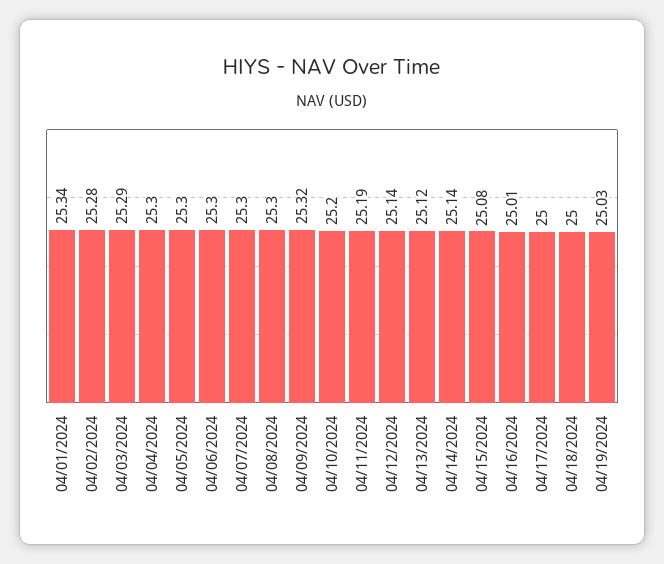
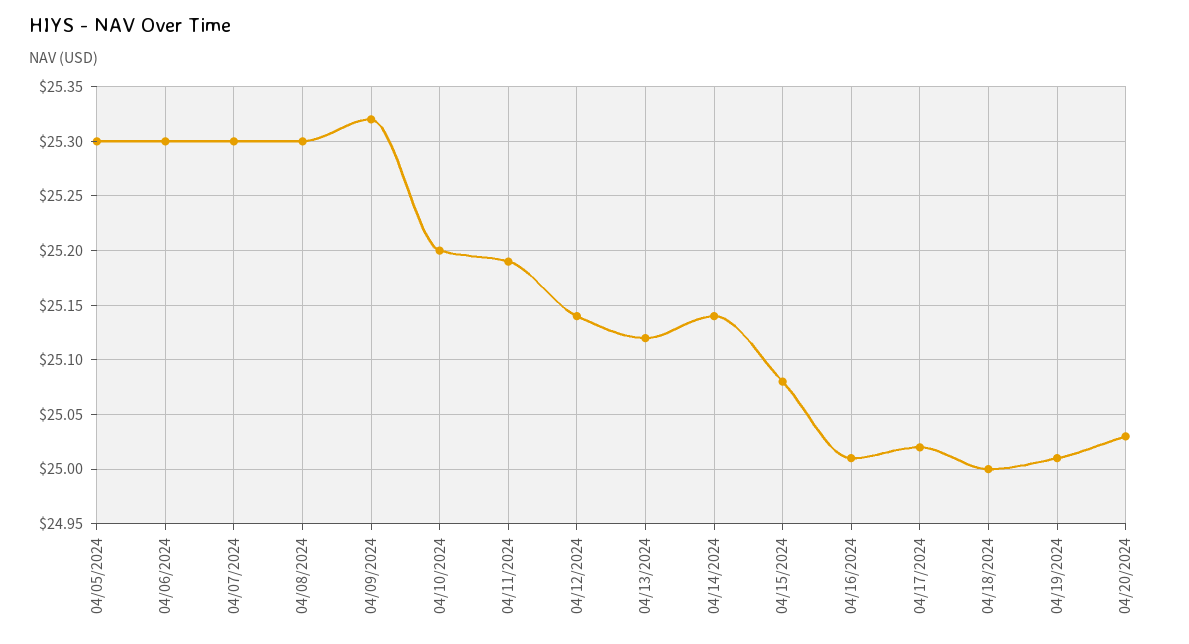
04/01/2024: 25.34 -> none
04/02/2024: 25.28 -> none
04/03/2024: 25.29 -> none
04/04/2024: 25.3 -> none
04/17/2024: 25 -> 25.02
04/19/2024: 25.03 -> 25.01
04/20/2024: none -> 25.03

